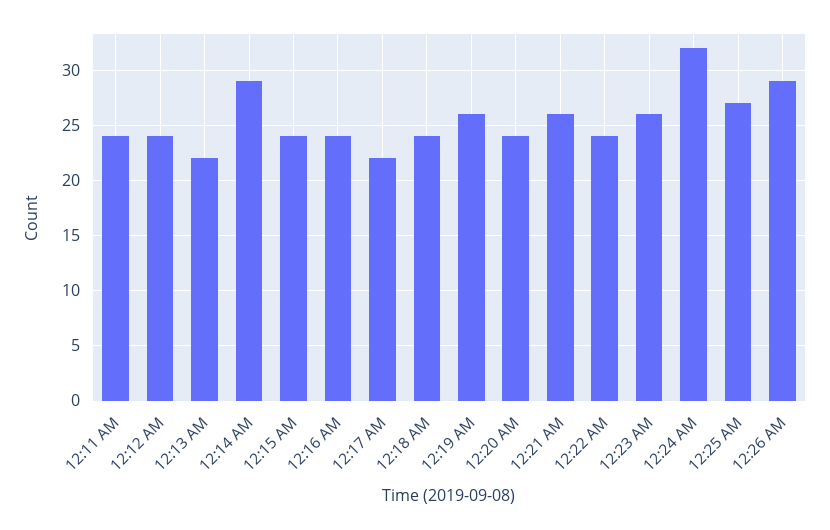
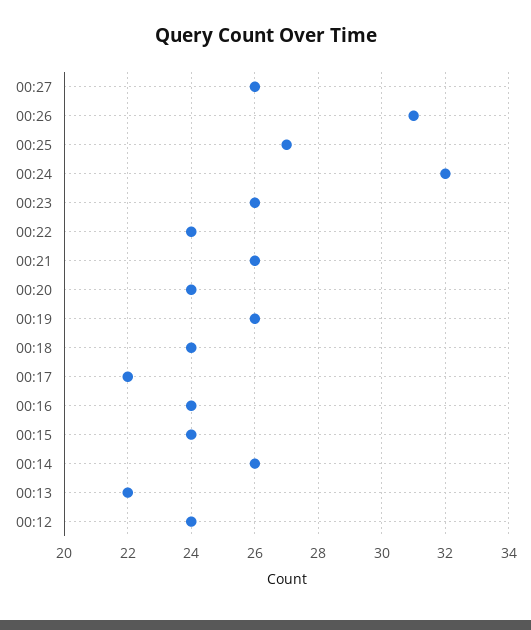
12:11 AM: 24 -> none
12:14 AM: 29 -> 26
12:26 AM: 29 -> 31
00:27: none -> 26

